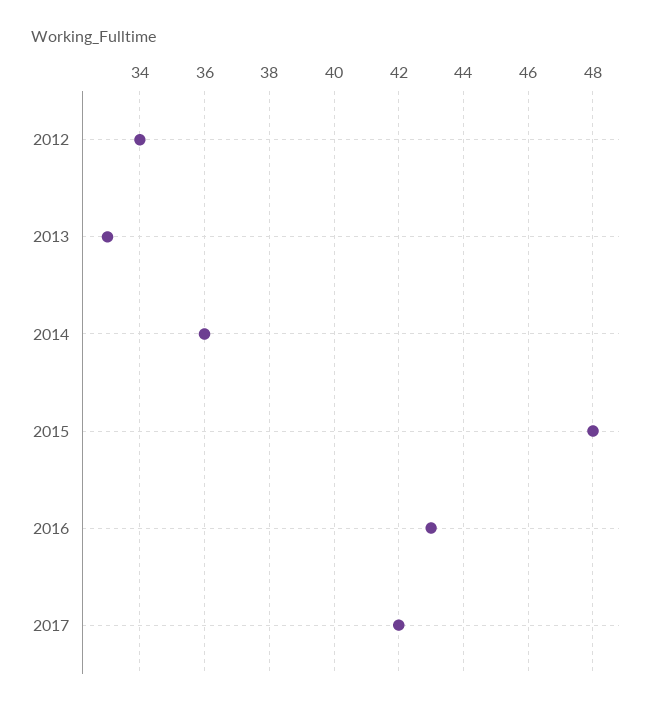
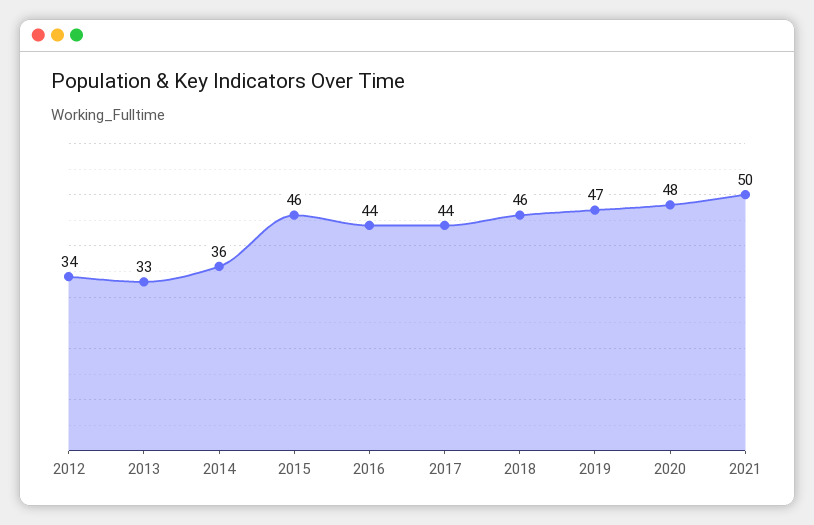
2015: 48 -> 46
2016: 43 -> 44
2017: 42 -> 44
2018: none -> 46
2019: none -> 47
2020: none -> 48
2021: none -> 50

